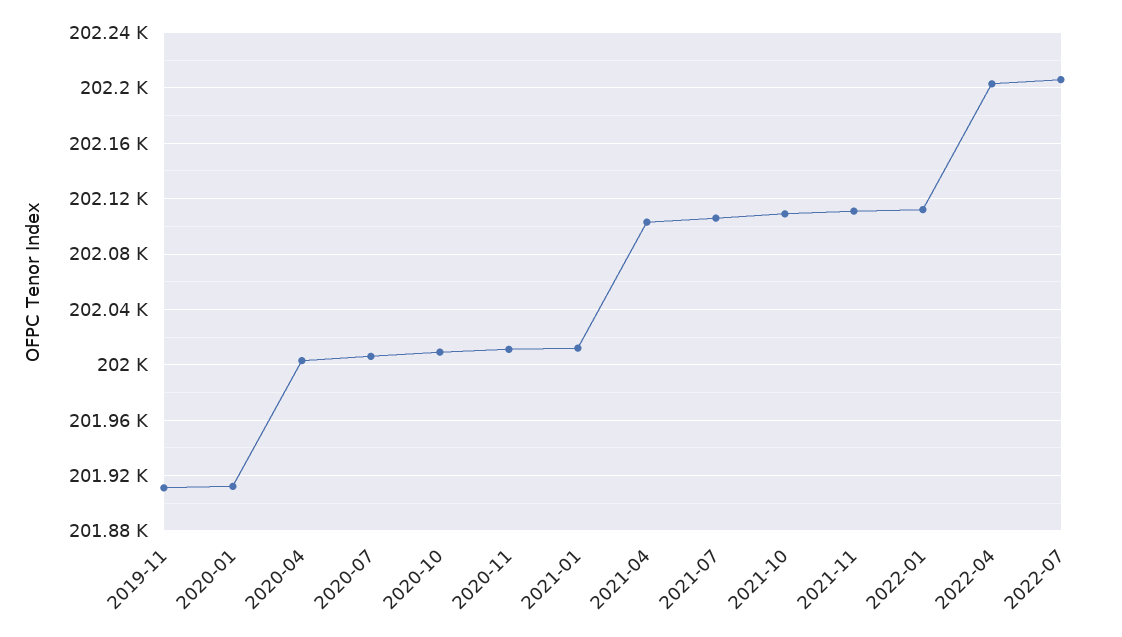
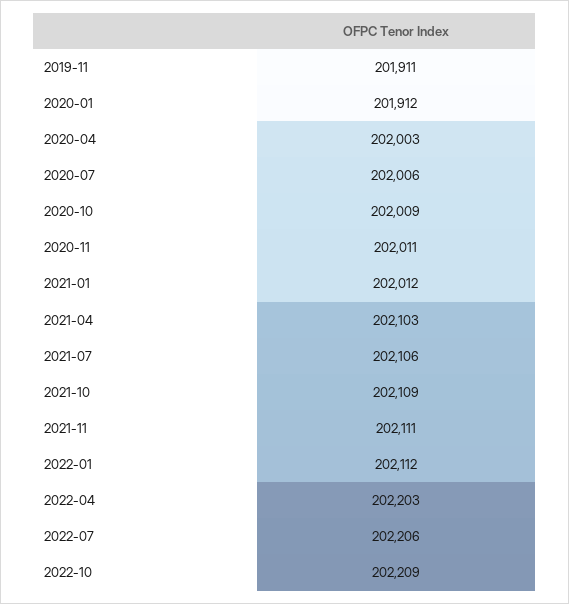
2022-10: none -> 202209

